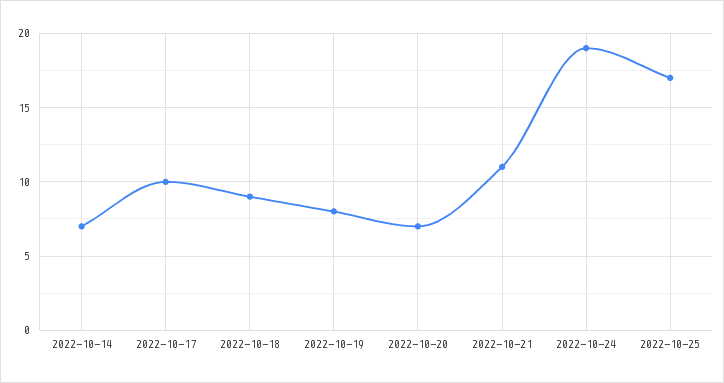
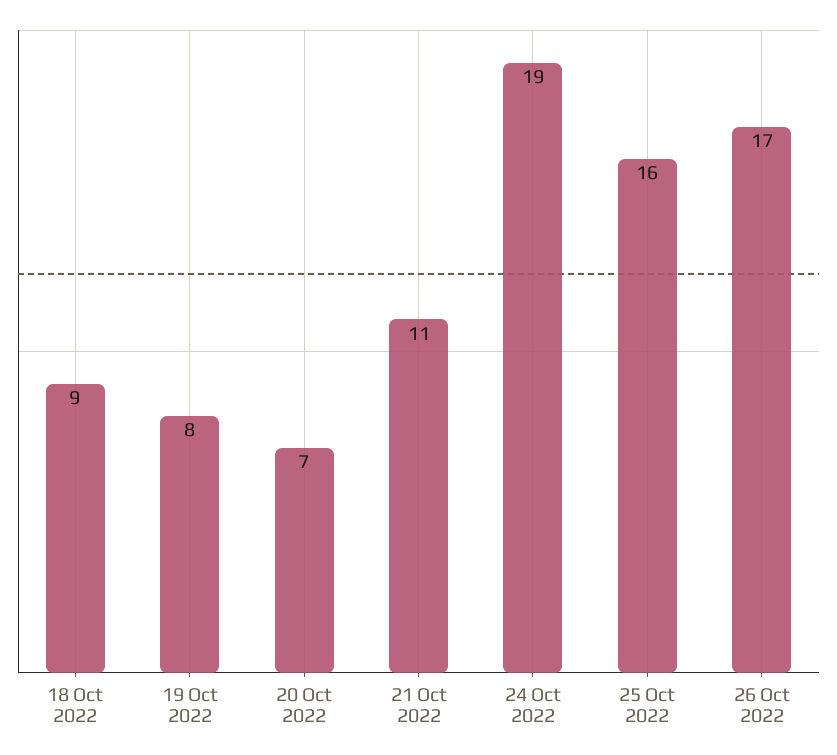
2022-10-14: 7 -> none
2022-10-17: 10 -> none
2022-10-25: 17 -> 16
26 Oct 2022: none -> 17

